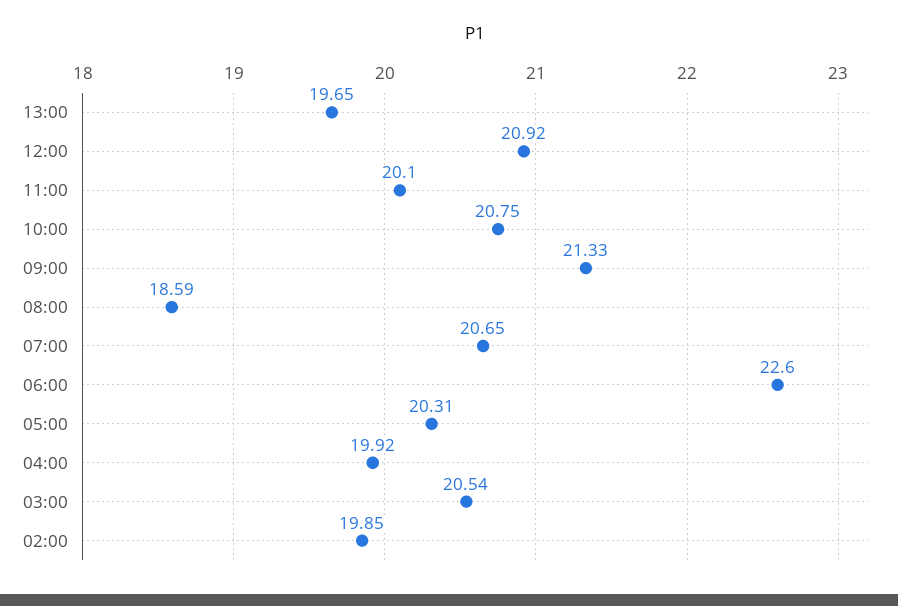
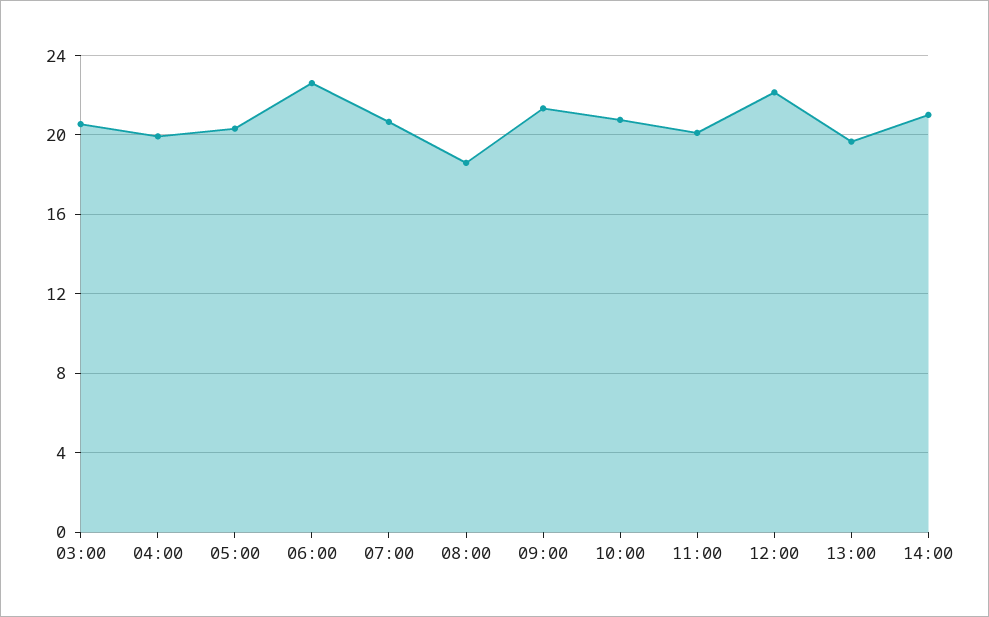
12:00: 20.92 -> 22
02:00: 19.85 -> none
14:00: none -> 21

